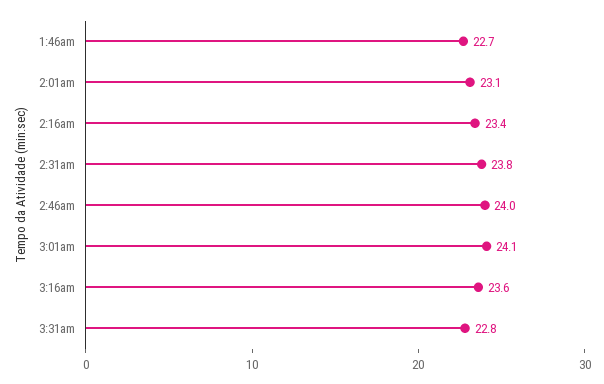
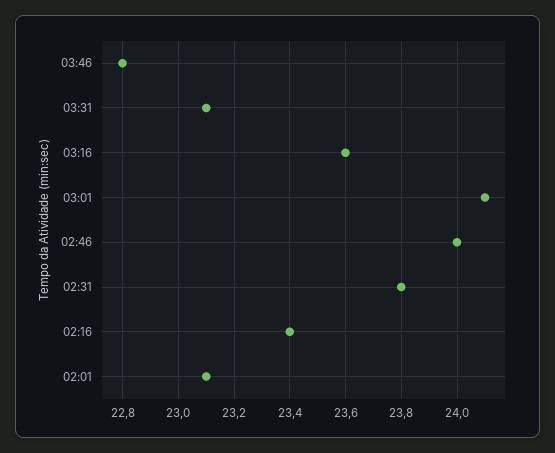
1:46am: 22.7 -> none
3:31am: 22.8 -> 23.1
03:46: none -> 22.8

